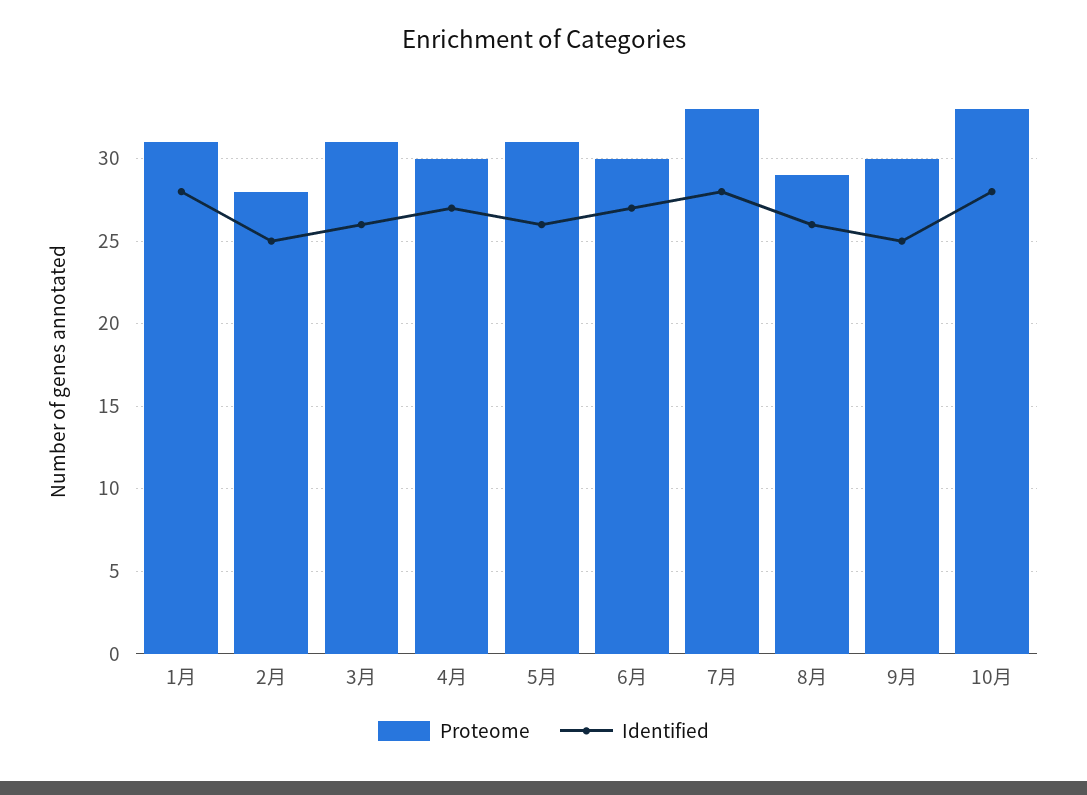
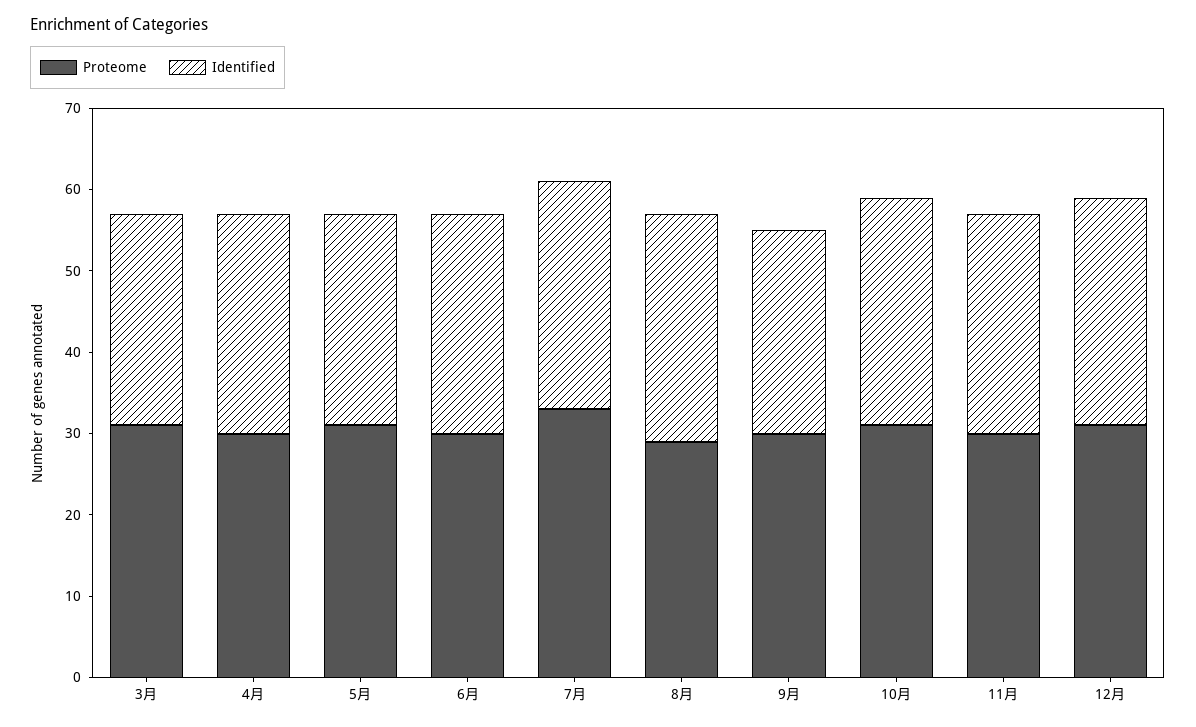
Proteome, 1月: 31 -> none
Identified, 1月: 28 -> none
Proteome, 2月: 28 -> none
Identified, 2月: 25 -> none
Identified, 8月: 26 -> 28
Proteome, 10月: 33 -> 31
Proteome, 11月: none -> 30
Identified, 11月: none -> 27
Proteome, 12月: none -> 31
Identified, 12月: none -> 28

